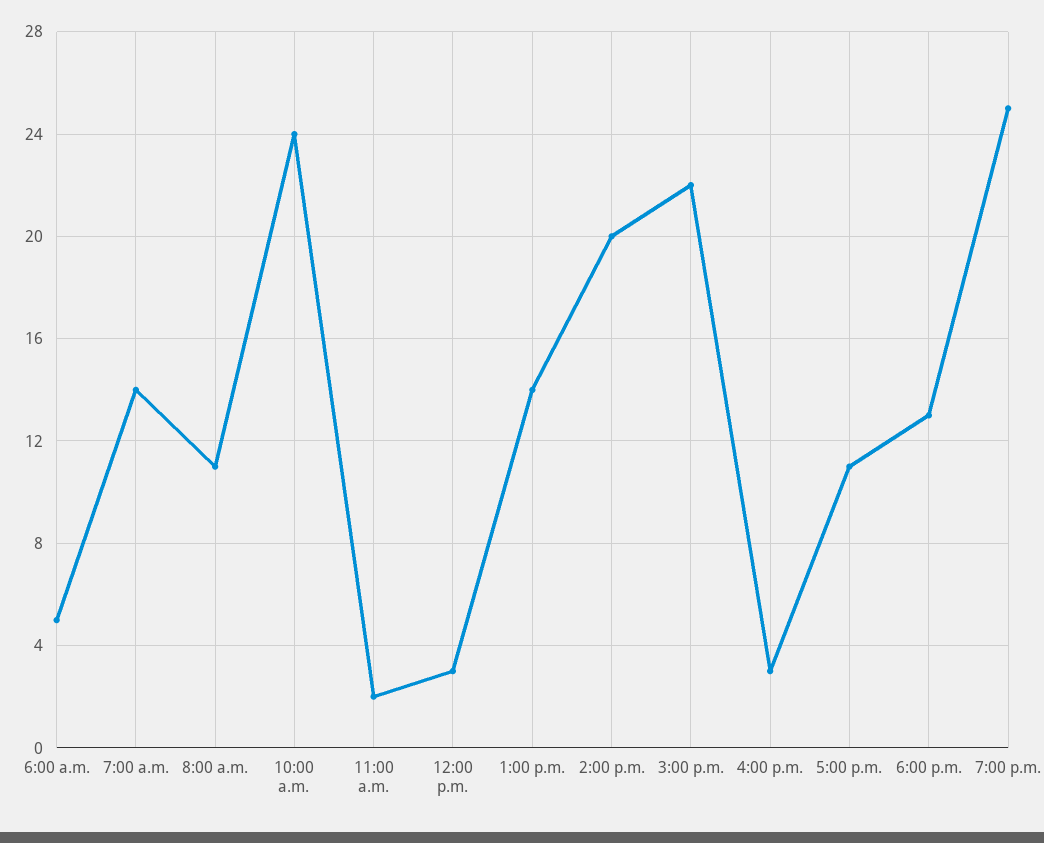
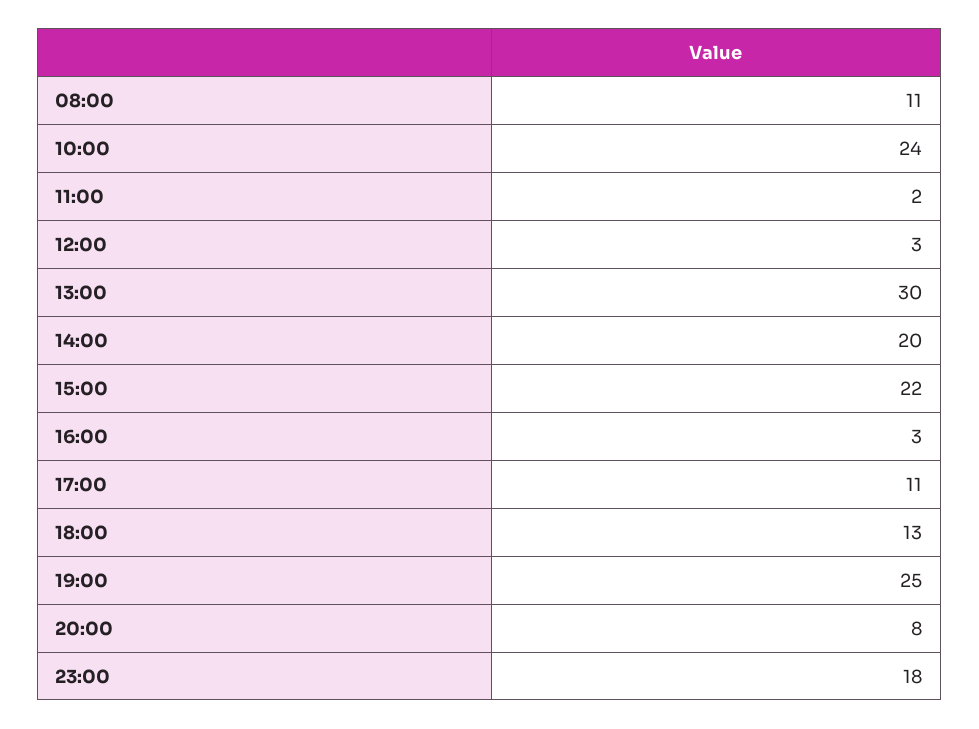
6:00 a.m.: 5 -> none
7:00 a.m.: 14 -> none
1:00 p.m.: 14 -> 30
20:00: none -> 8
23:00: none -> 18

